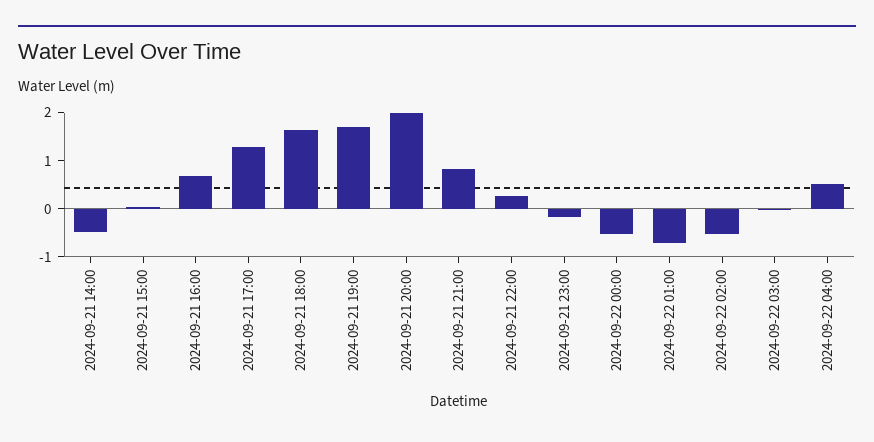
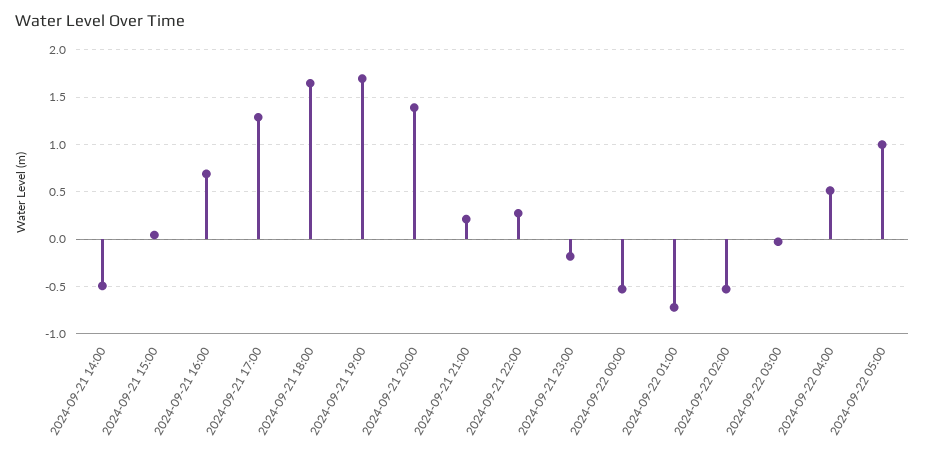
2024-09-21 20:00: 2 -> 1.4
2024-09-21 21:00: 0.8 -> 0.2
2024-09-22 05:00: none -> 1

